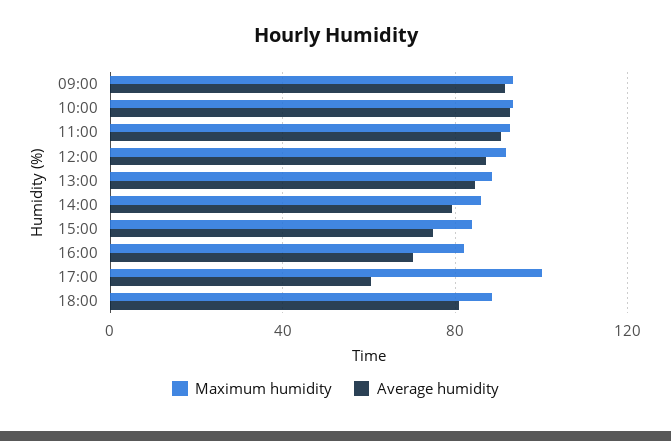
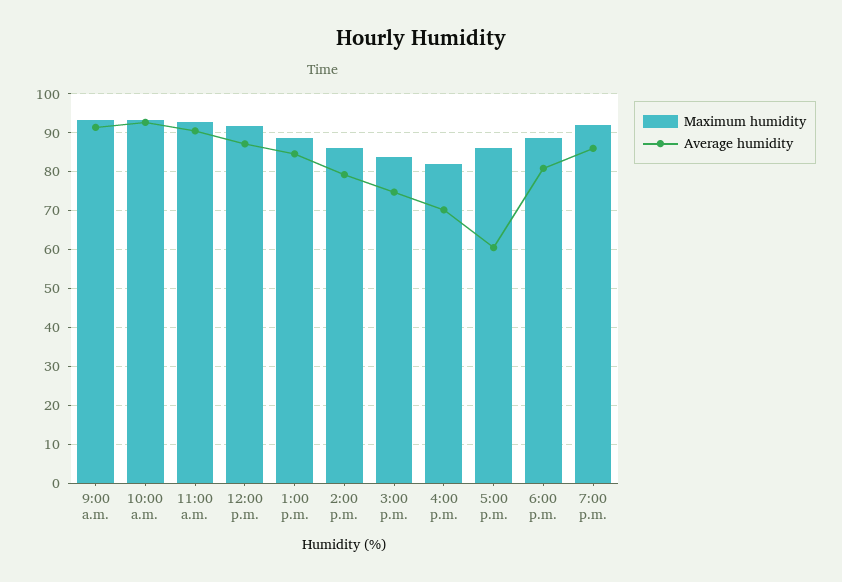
Maximum humidity, 17:00: 100 -> 86
Maximum humidity, 7:00 p.m.: none -> 92
Average humidity, 7:00 p.m.: none -> 86

